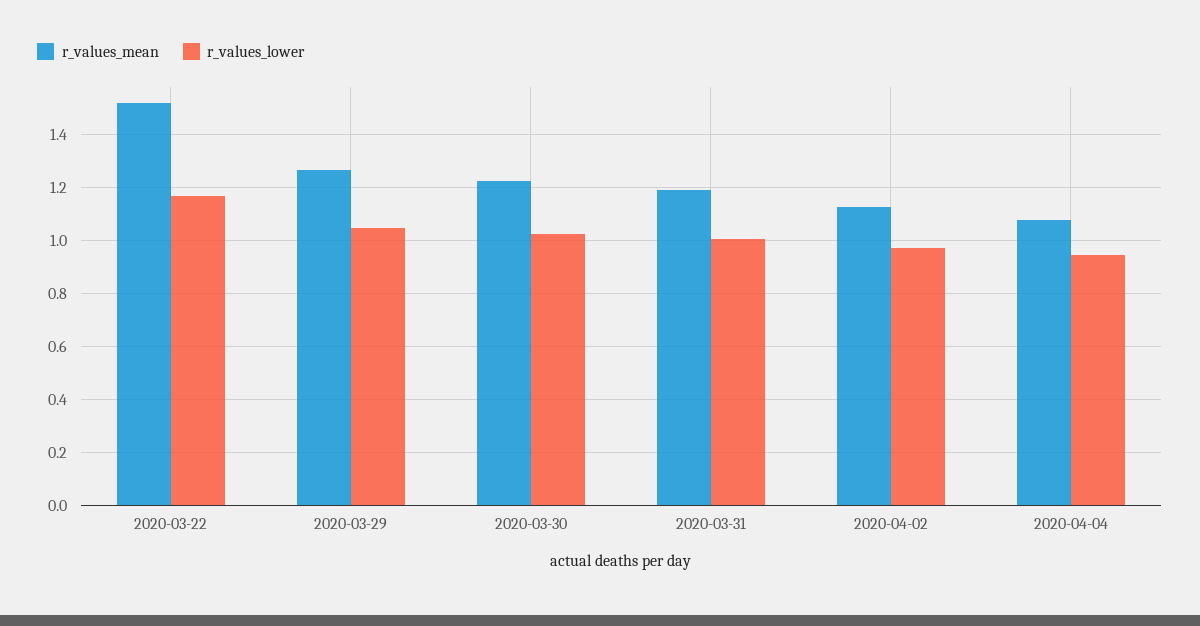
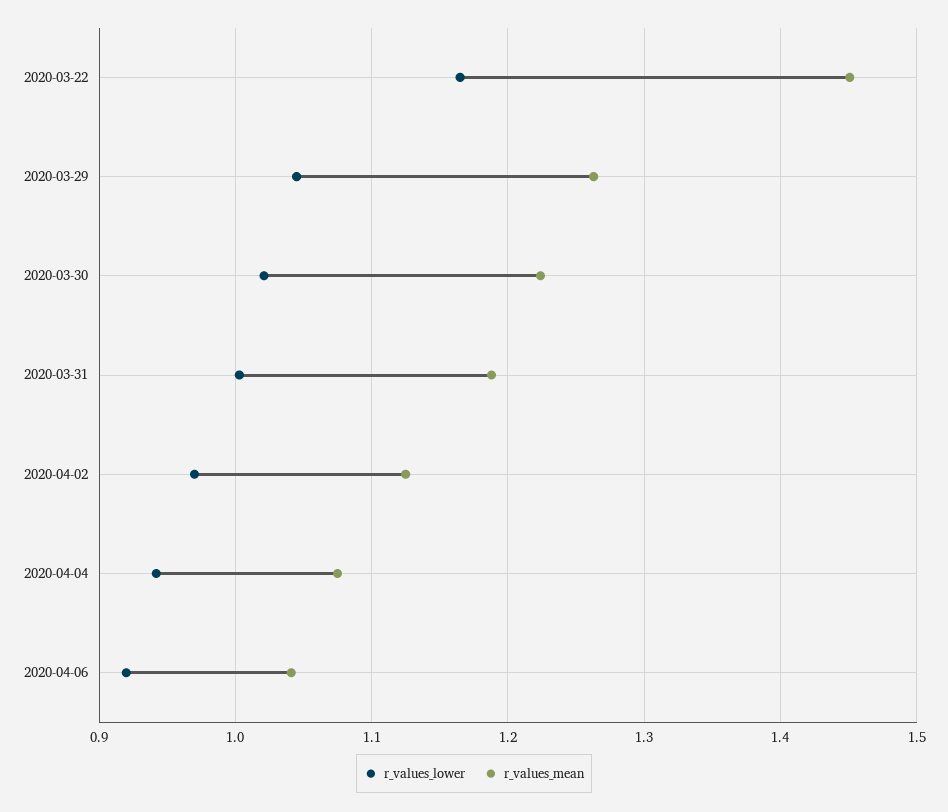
r_values_mean, 2020-03-22: 1.525 -> 1.45
r_values_lower, 2020-04-06: none -> 0.92
r_values_mean, 2020-04-06: none -> 1.04

